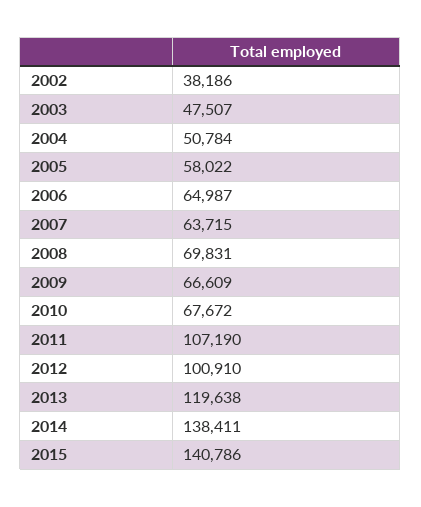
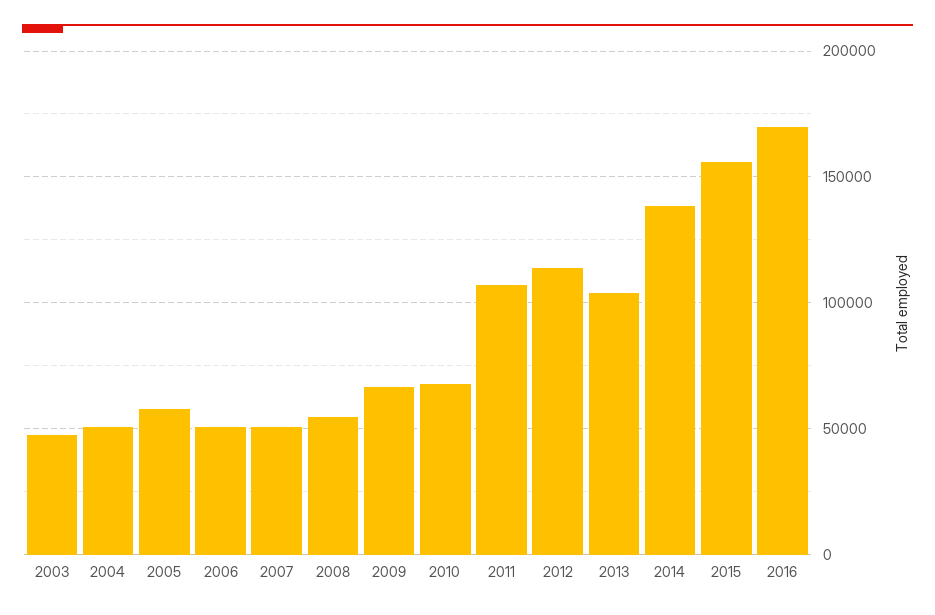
2002: 38186 -> none
2006: 64987 -> 50000
2007: 63715 -> 50000
2008: 69831 -> 55000
2012: 100910 -> 115000
2013: 119638 -> 105000
2015: 140786 -> 155000
2016: none -> 170000

